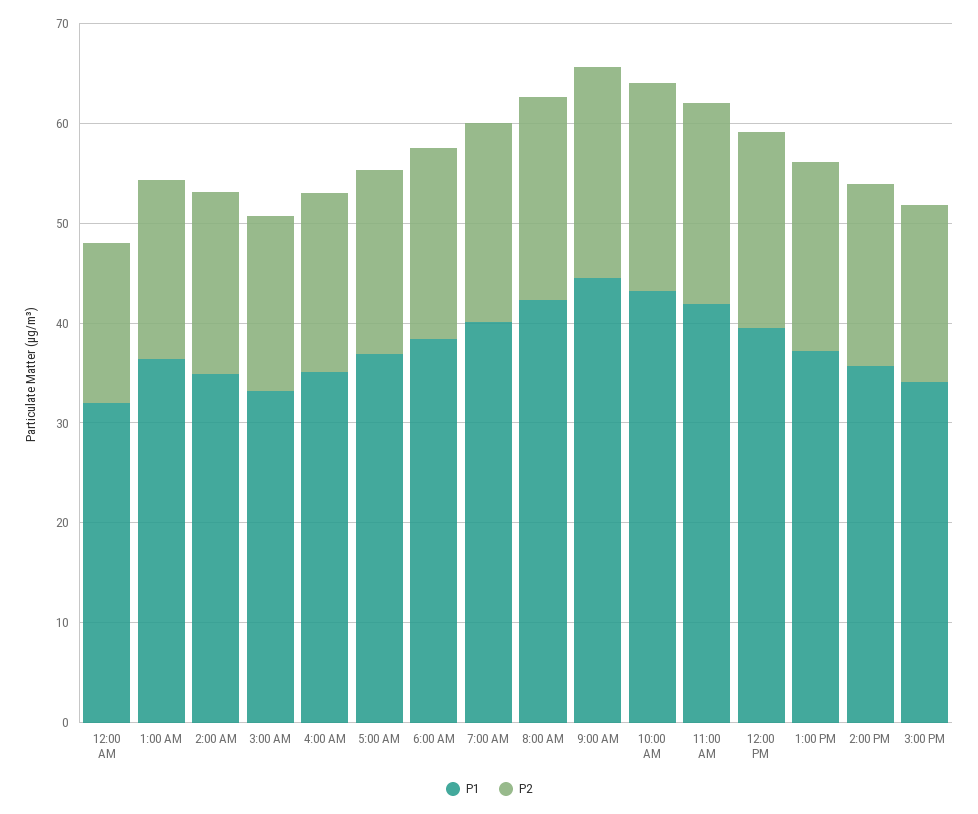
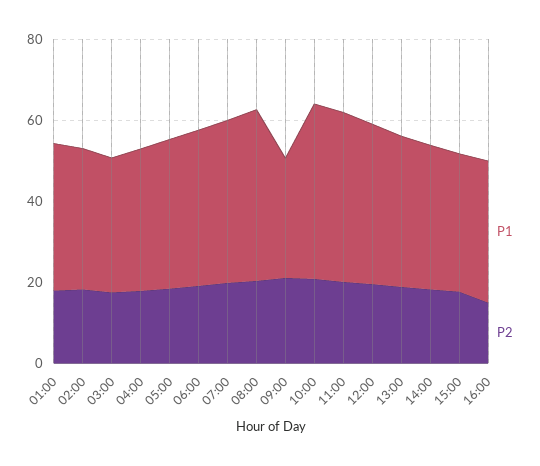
P1, 12:00 AM: 32 -> none
P2, 12:00 AM: 16 -> none
P1, 9:00 AM: 44 -> 30
P1, 16:00: none -> 35
P2, 16:00: none -> 15

